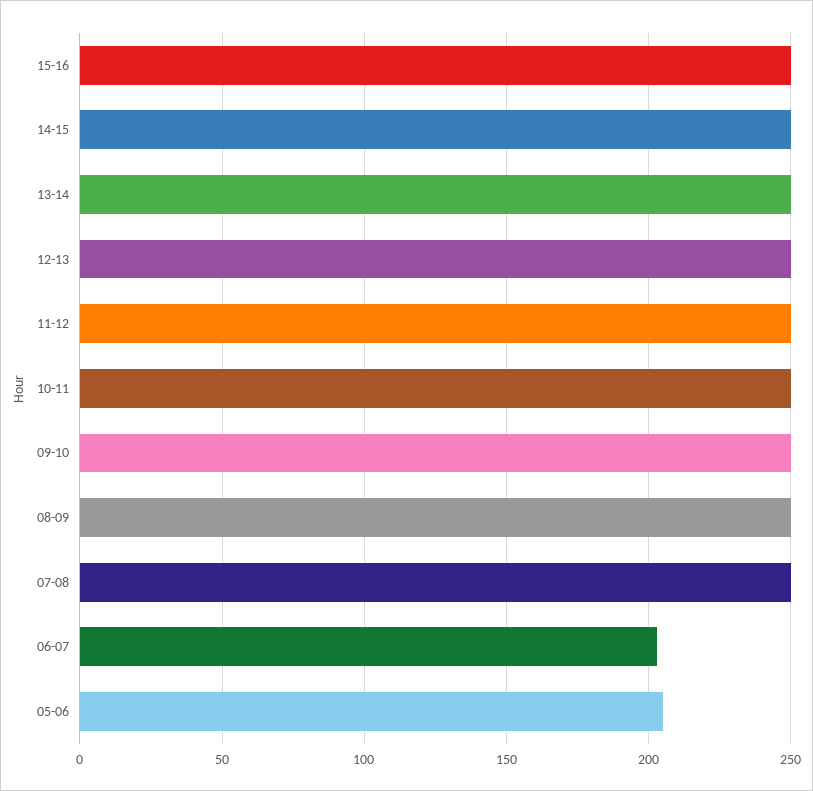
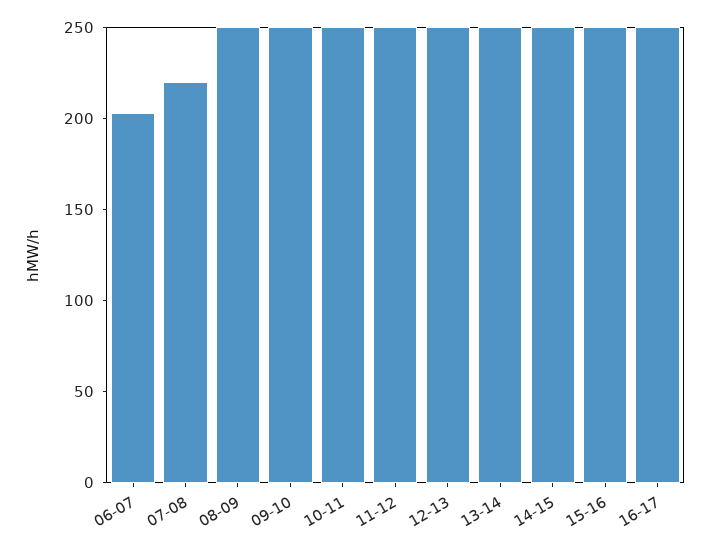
07-08: 250 -> 220
05-06: 205 -> none
16-17: none -> 250

